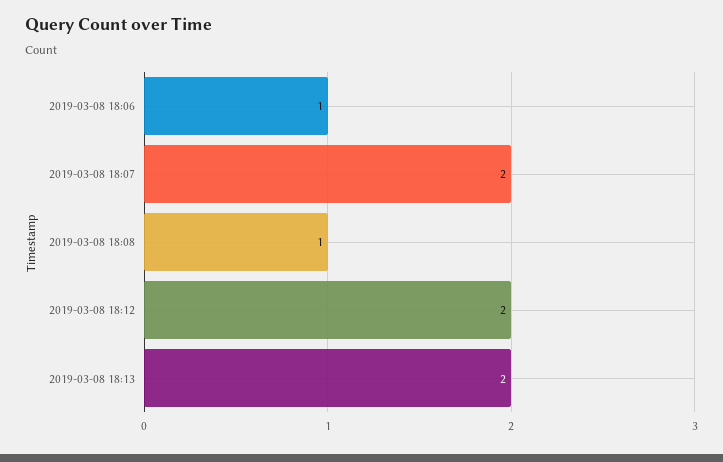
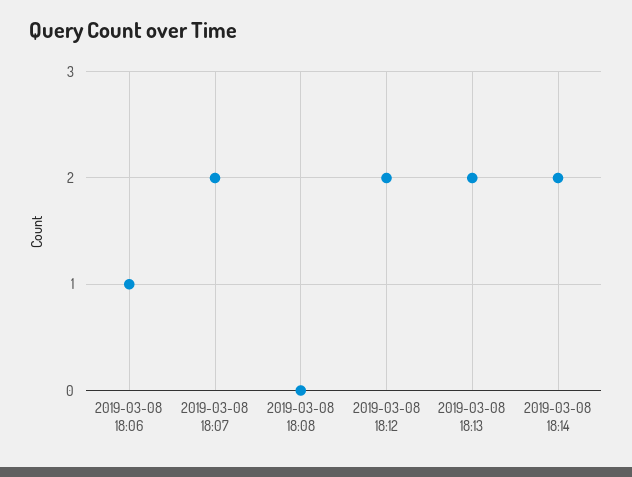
2019-03-08 18:08: 1 -> 0
2019-03-08 18:14: none -> 2

